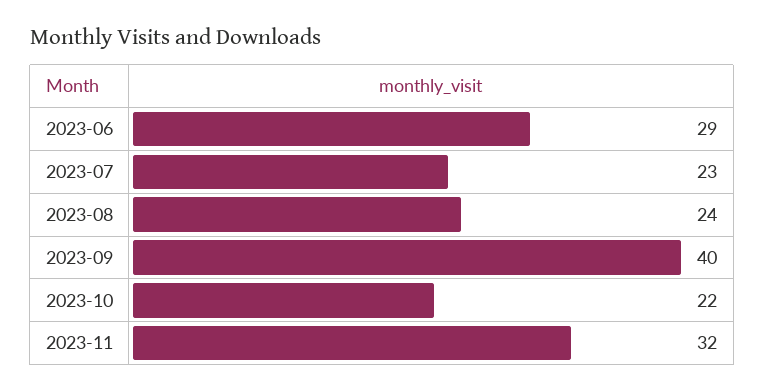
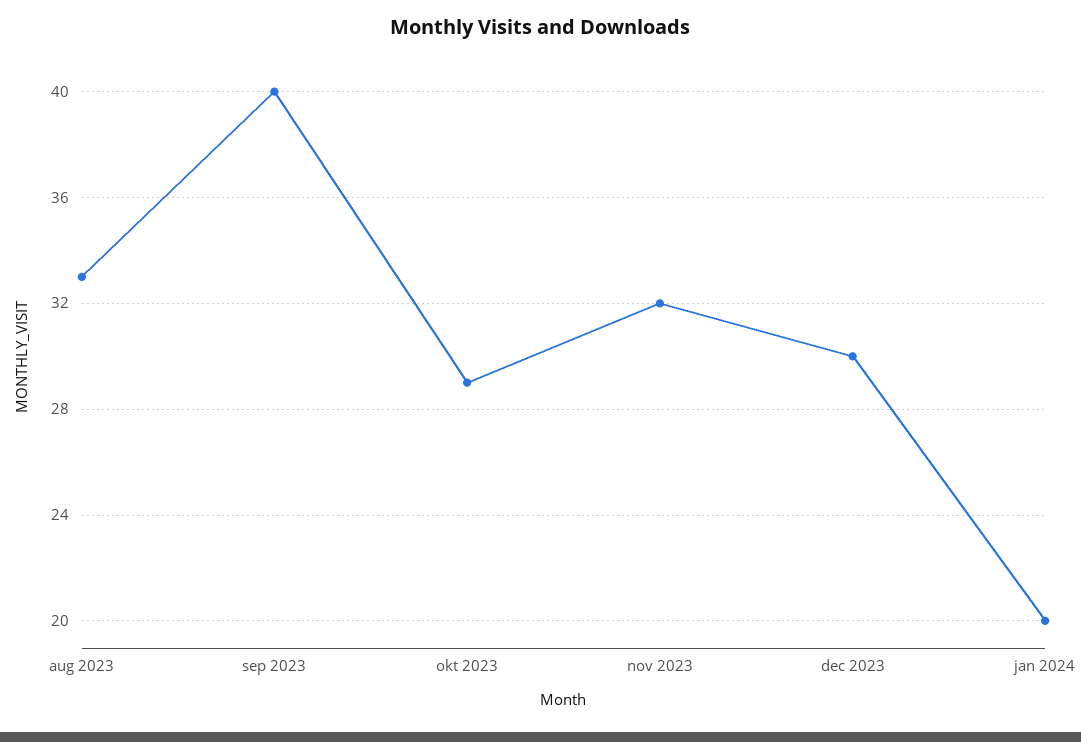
2023-06: 29 -> none
2023-07: 23 -> none
2023-08: 24 -> 33
2023-10: 22 -> 29
dec 2023: none -> 30
jan 2024: none -> 20

